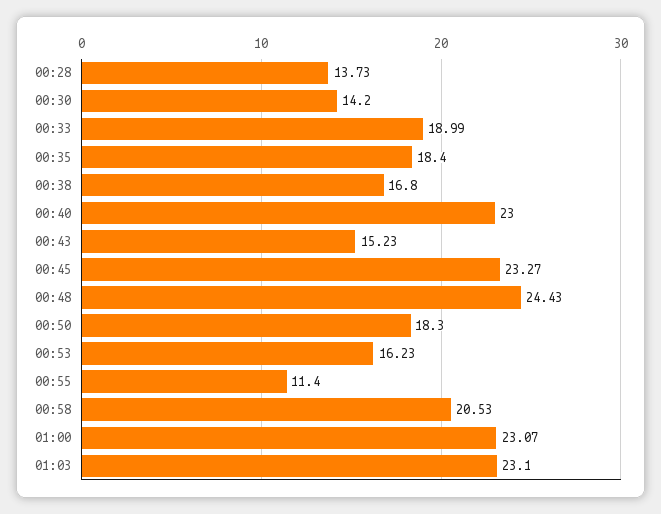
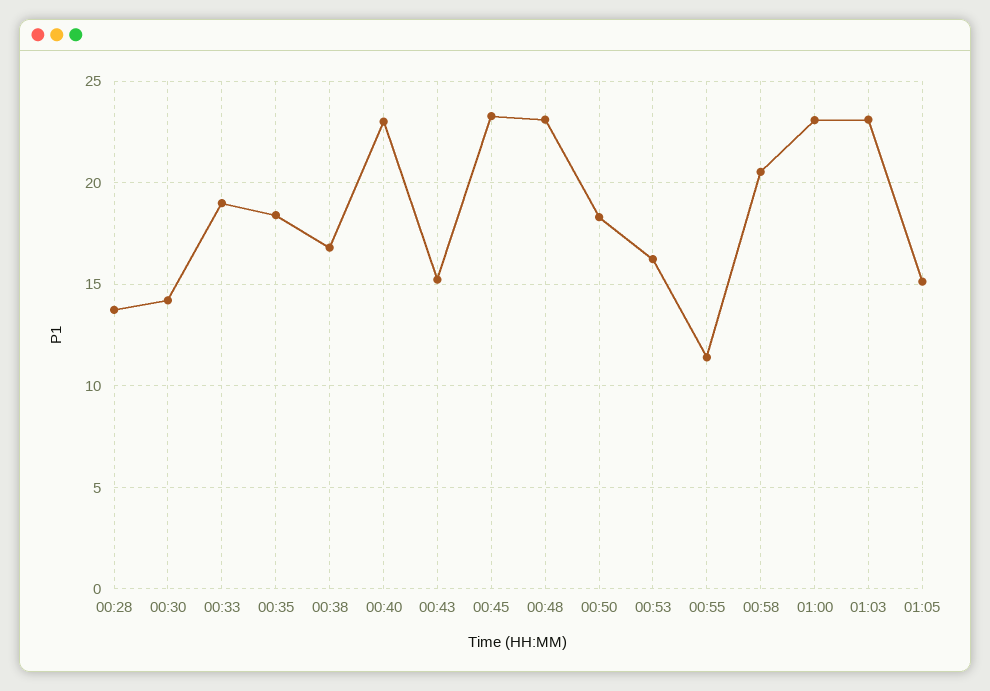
00:48: 24.43 -> 23
01:05: none -> 15

